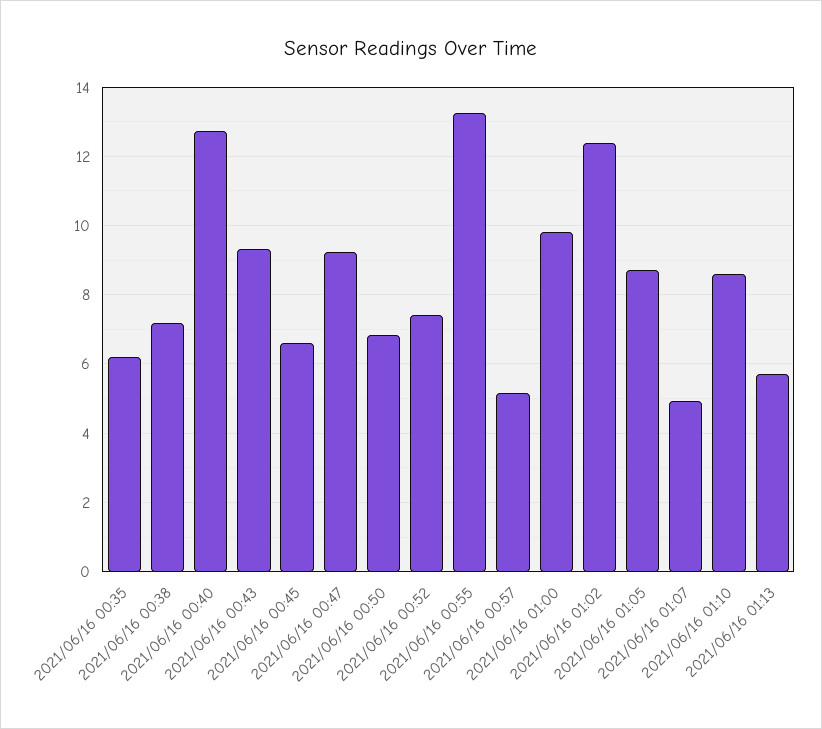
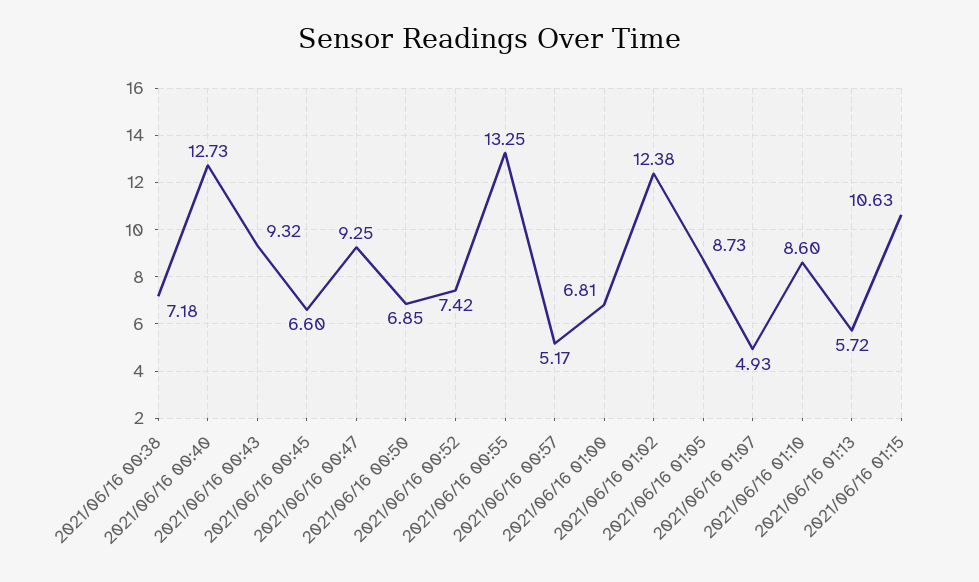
2021/06/16 00:35: 6.2 -> none
2021/06/16 01:00: 9.8 -> 6.81
2021/06/16 01:15: none -> 10.63

